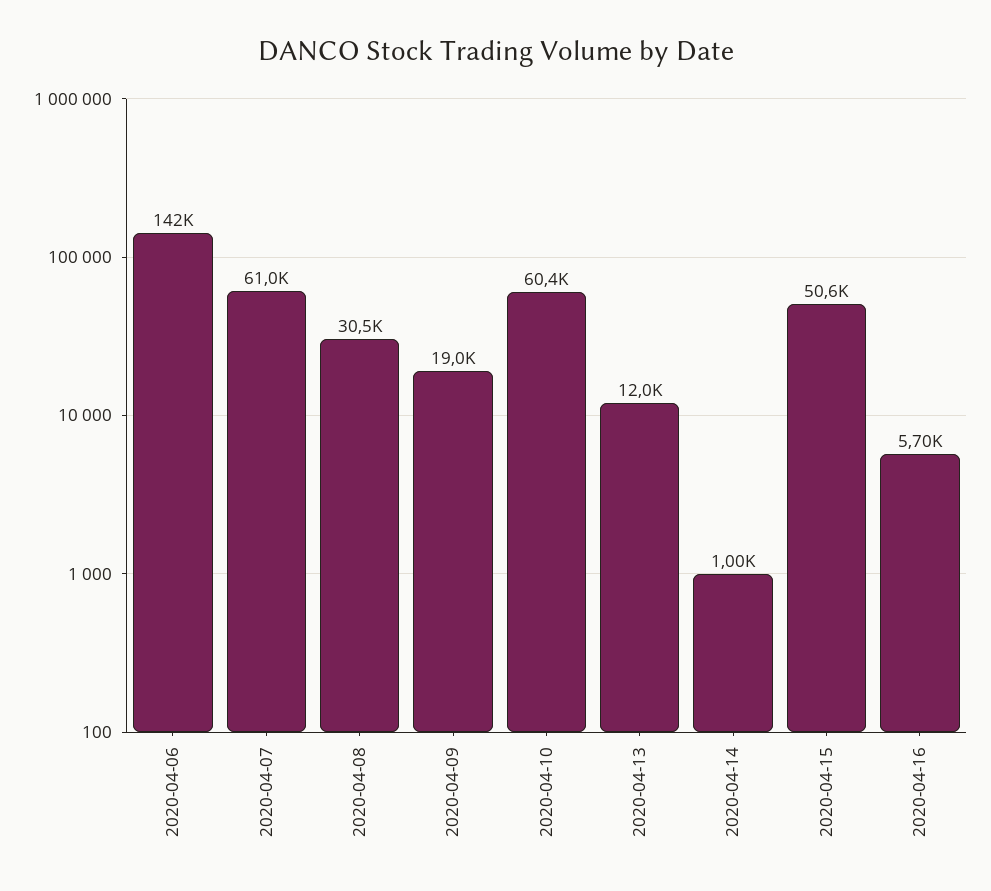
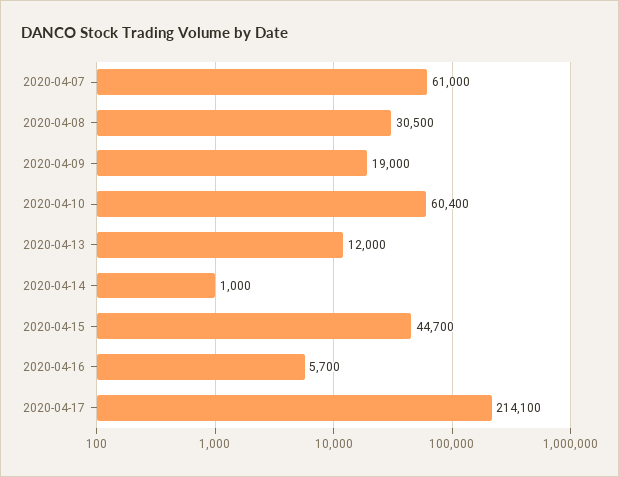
2020-04-06: 142000 -> none
2020-04-15: 50600 -> 44700
2020-04-17: none -> 214100

